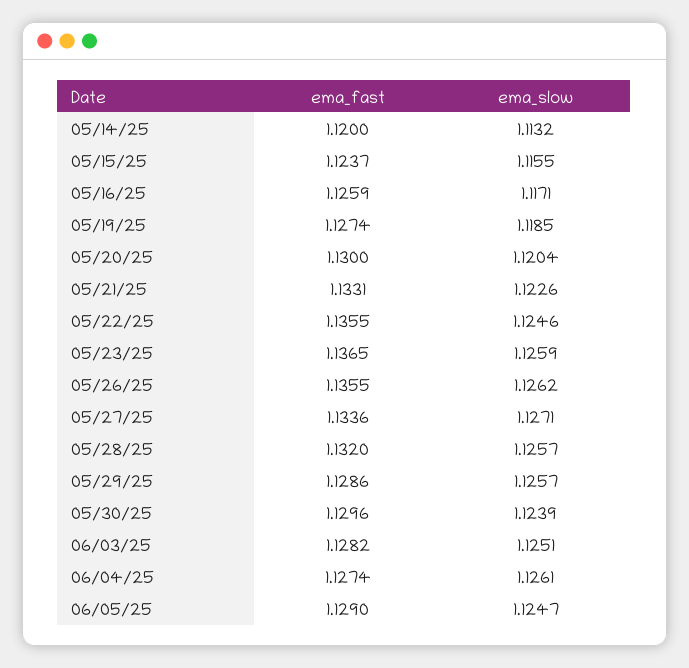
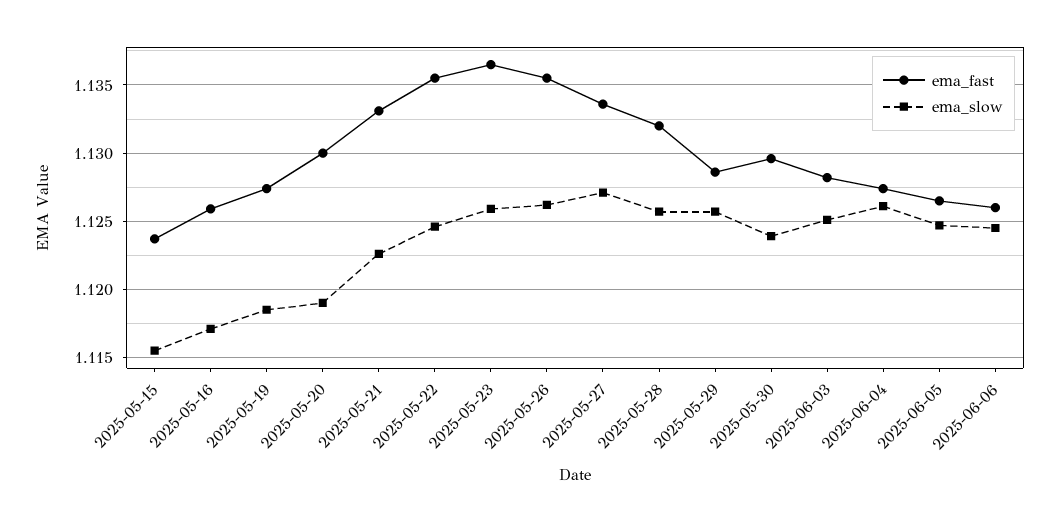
ema_fast, 05/14/25: 1.12 -> none
ema_slow, 05/14/25: 1.1132 -> none
ema_slow, 05/20/25: 1.1204 -> 1.119
ema_fast, 06/05/25: 1.129 -> 1.1265
ema_fast, 2025-06-06: none -> 1.126
ema_slow, 2025-06-06: none -> 1.1245

